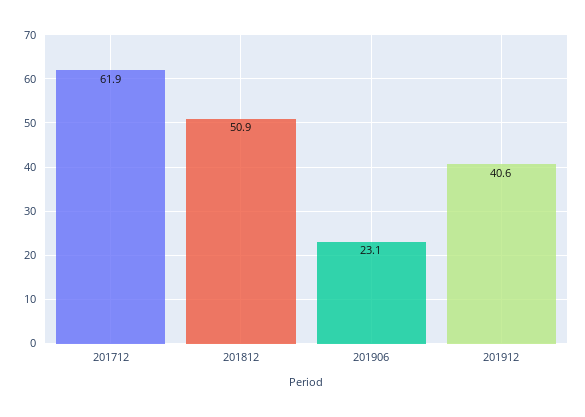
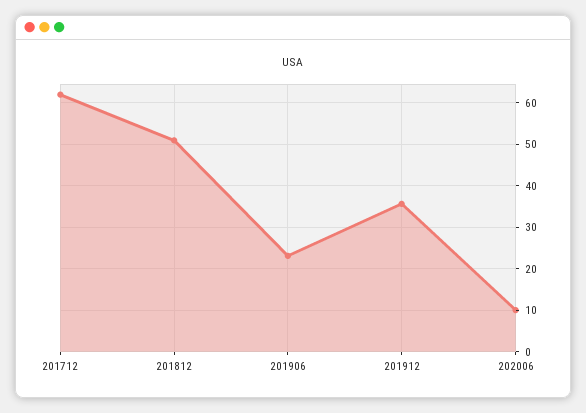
201912: 40.6 -> 36
202006: none -> 10

